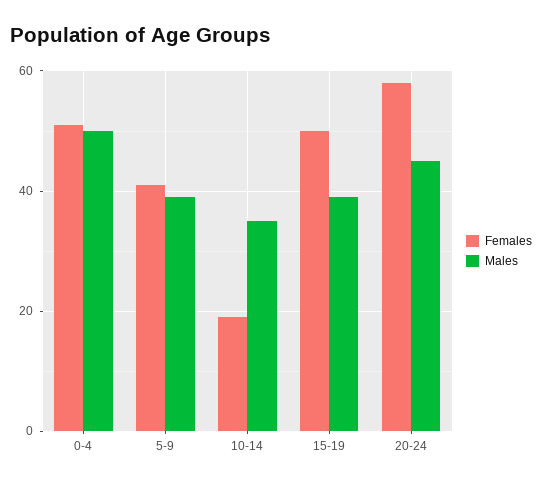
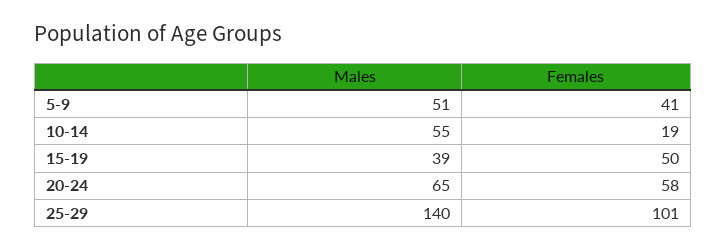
Females, 0-4: 50 -> none
Males, 0-4: 50 -> none
Males, 5-9: 40 -> 51
Males, 10-14: 35 -> 55
Males, 20-24: 45 -> 65
Males, 25-29: none -> 140
Females, 25-29: none -> 101

